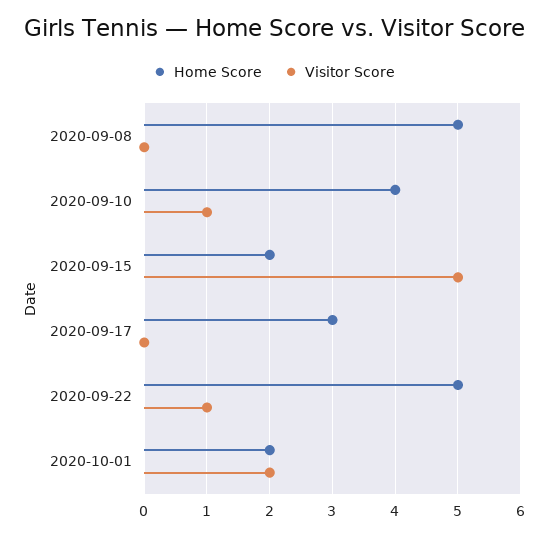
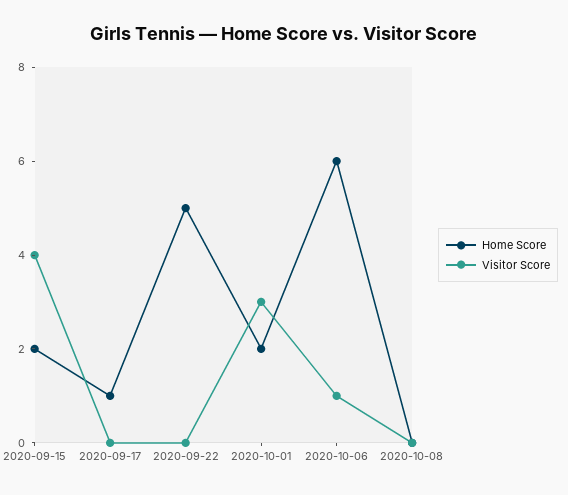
Home Score, 2020-09-08: 5 -> none
Visitor Score, 2020-09-08: 0 -> none
Home Score, 2020-09-10: 4 -> none
Visitor Score, 2020-09-10: 1 -> none
Visitor Score, 2020-09-15: 5 -> 4
Home Score, 2020-09-17: 3 -> 1
Visitor Score, 2020-09-22: 1 -> 0
Visitor Score, 2020-10-01: 2 -> 3
Home Score, 2020-10-06: none -> 6
Visitor Score, 2020-10-06: none -> 1
Home Score, 2020-10-08: none -> 0
Visitor Score, 2020-10-08: none -> 0

